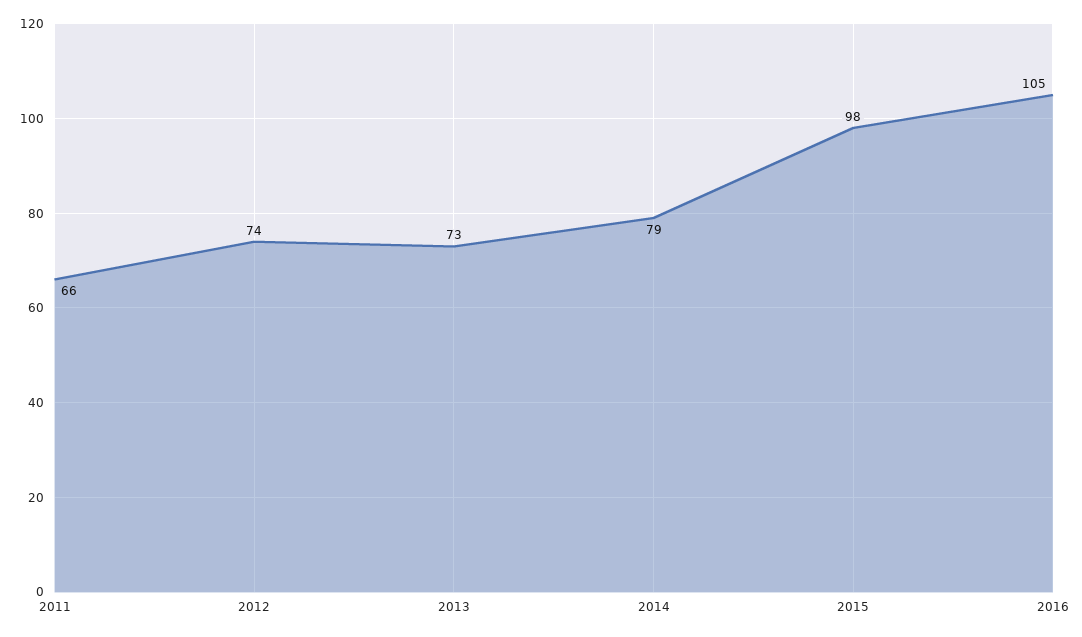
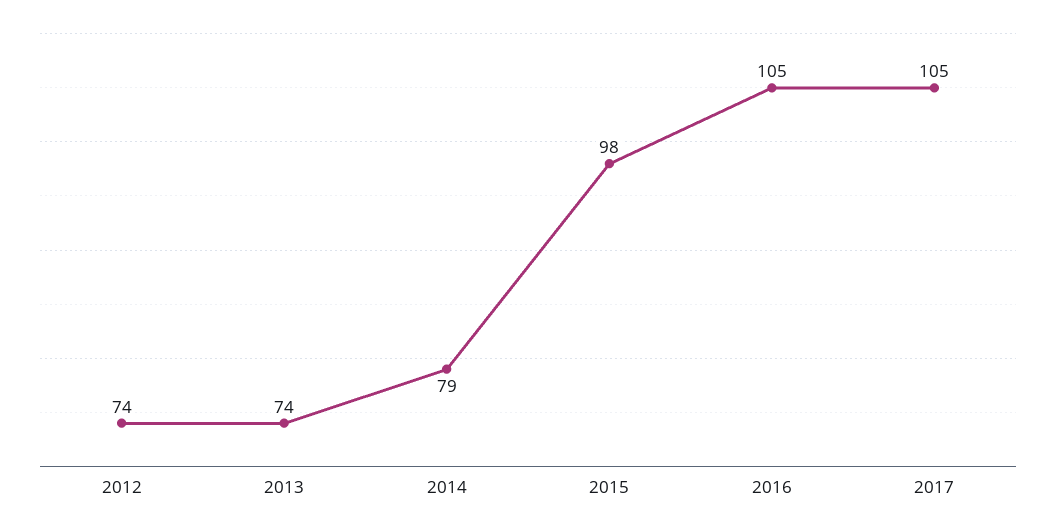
2011: 66 -> none
2013: 73 -> 74
2017: none -> 105

